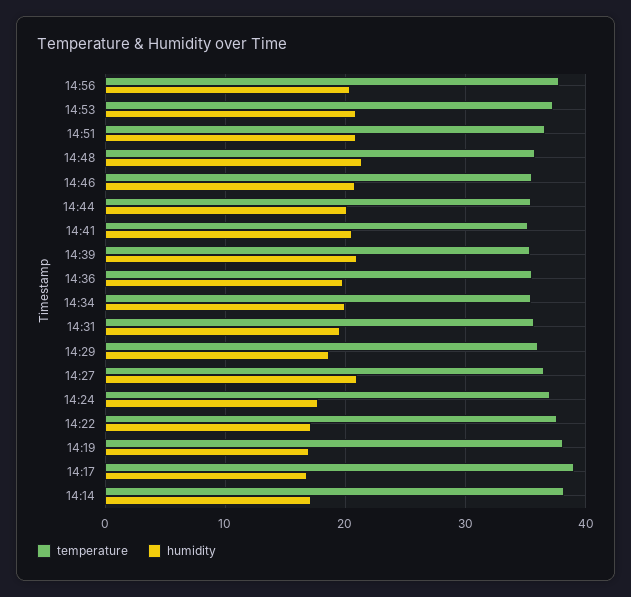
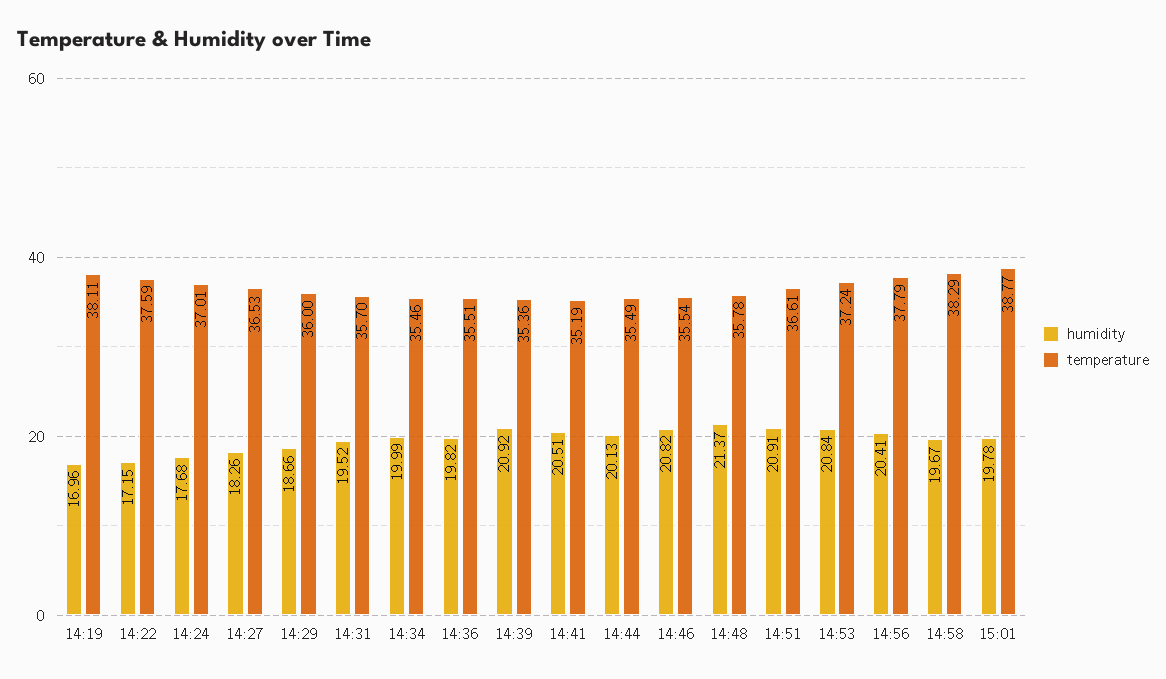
humidity, 14:27: 21 -> 18.26
temperature, 14:17: 39 -> none
humidity, 14:17: 17 -> none
temperature, 14:14: 38 -> none
humidity, 14:14: 17 -> none
humidity, 14:58: none -> 19.67
temperature, 14:58: none -> 38.29
humidity, 15:01: none -> 19.78
temperature, 15:01: none -> 38.77

